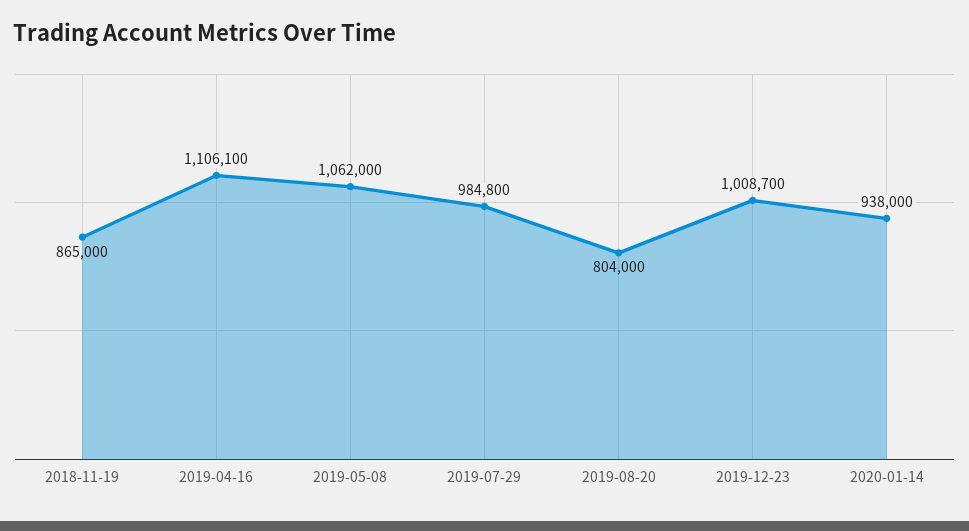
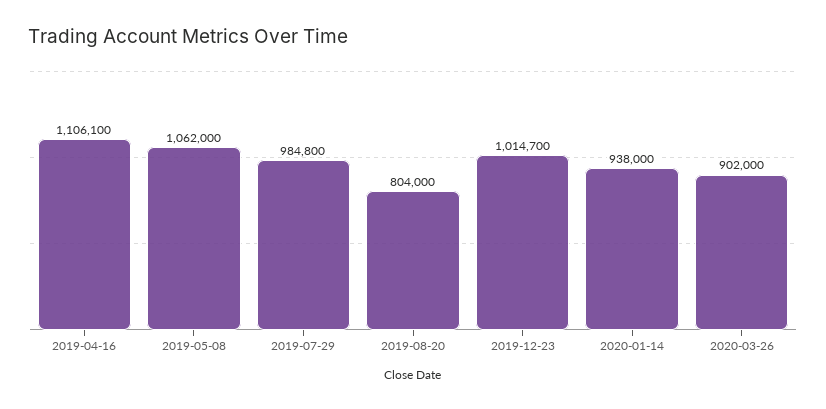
2018-11-19: 865000 -> none
2019-12-23: 1008700 -> 1014700
2020-03-26: none -> 902000

